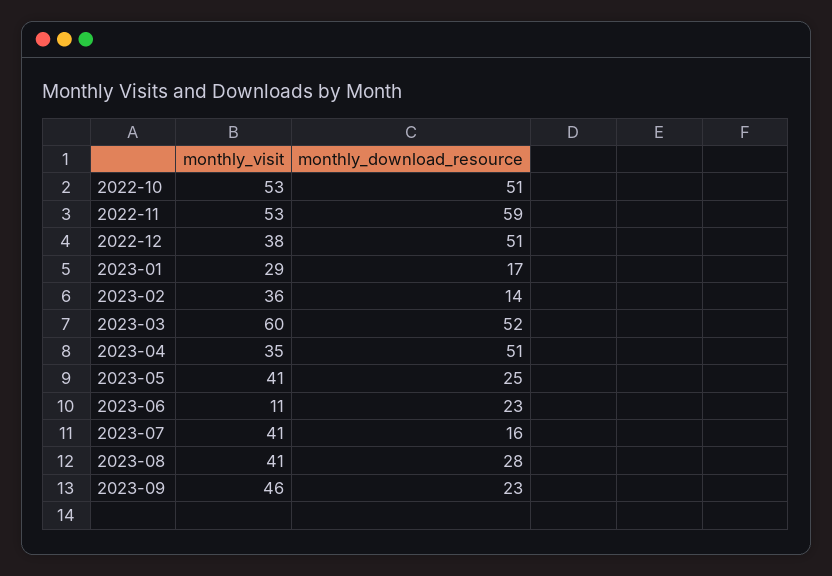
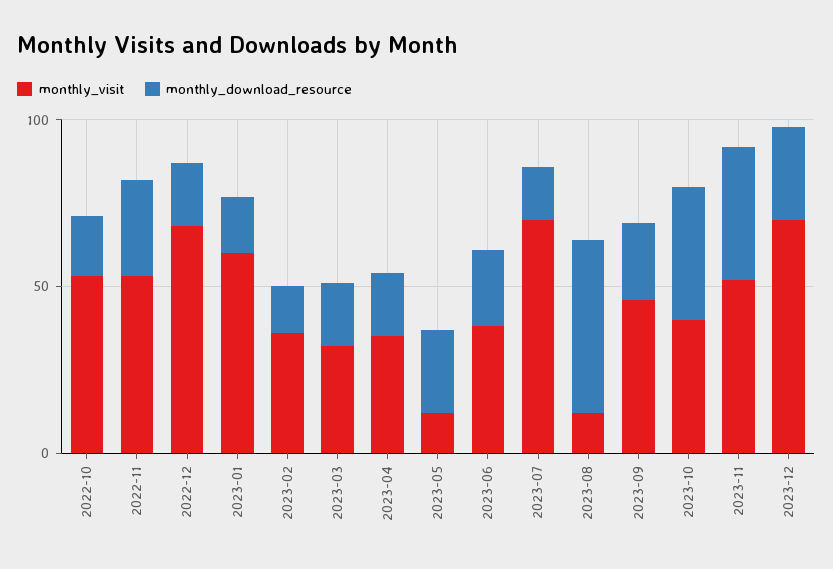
monthly_download_resource, 2022-10: 51 -> 20
monthly_download_resource, 2022-11: 59 -> 30
monthly_visit, 2022-12: 38 -> 70
monthly_download_resource, 2022-12: 51 -> 20
monthly_visit, 2023-01: 29 -> 60
monthly_visit, 2023-03: 60 -> 30
monthly_download_resource, 2023-03: 52 -> 20
monthly_download_resource, 2023-04: 51 -> 20
monthly_visit, 2023-05: 41 -> 10
monthly_visit, 2023-06: 11 -> 40
monthly_visit, 2023-07: 41 -> 70
monthly_visit, 2023-08: 41 -> 10
monthly_download_resource, 2023-08: 28 -> 50
monthly_visit, 2023-10: none -> 40
monthly_download_resource, 2023-10: none -> 40
monthly_visit, 2023-11: none -> 50
monthly_download_resource, 2023-11: none -> 40
monthly_visit, 2023-12: none -> 70
monthly_download_resource, 2023-12: none -> 30

